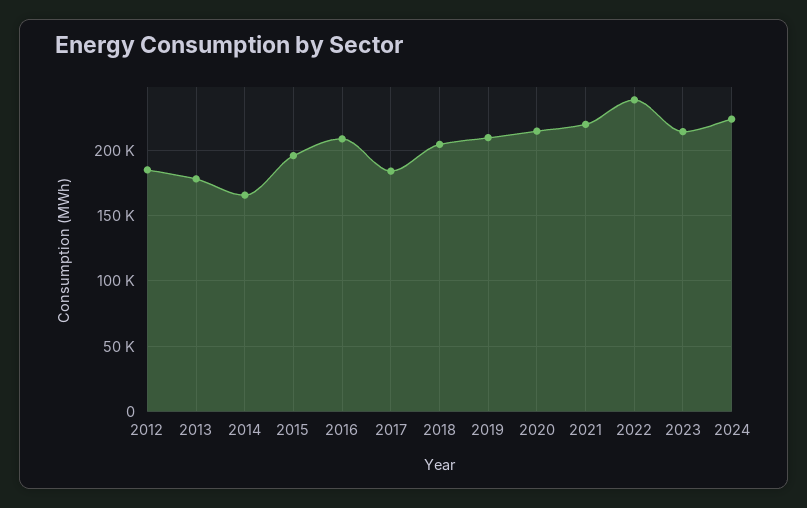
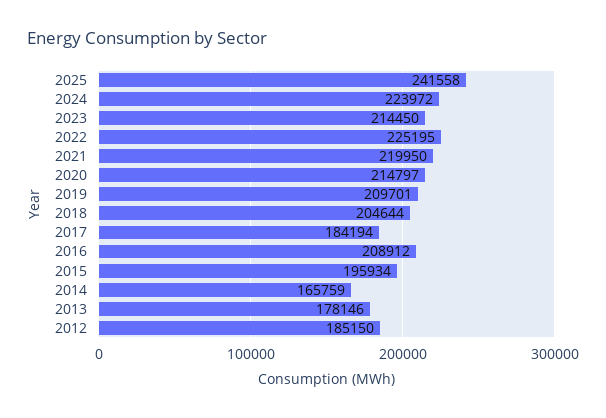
2022: 240000 -> 225195
2025: none -> 241558

